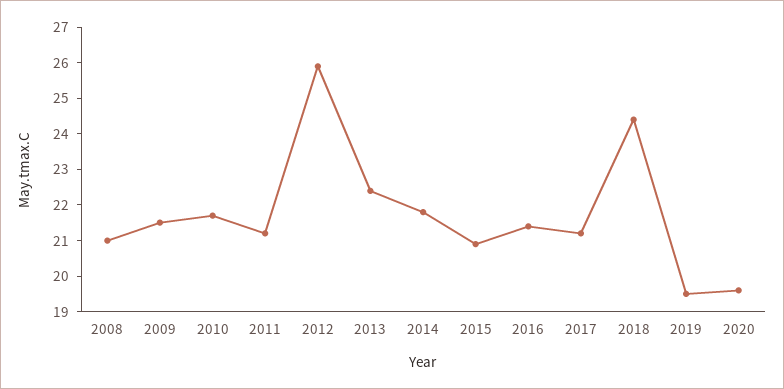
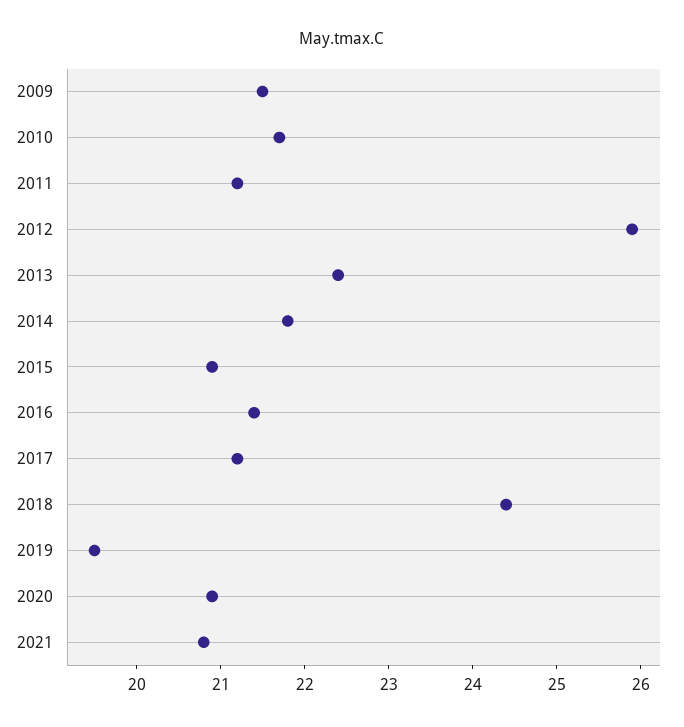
2008: 21 -> none
2020: 19.5 -> 20.9
2021: none -> 20.8

